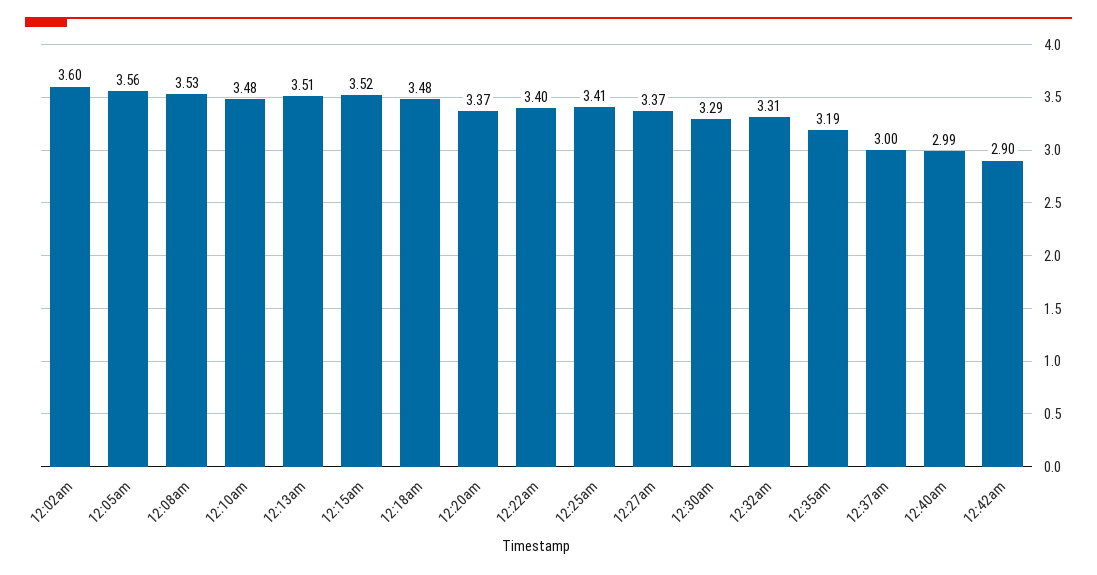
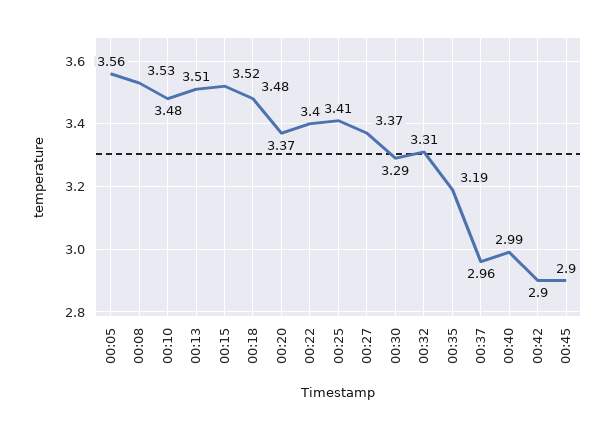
12:02am: 3.6 -> none
12:37am: 3 -> 2.96
00:45: none -> 2.9

